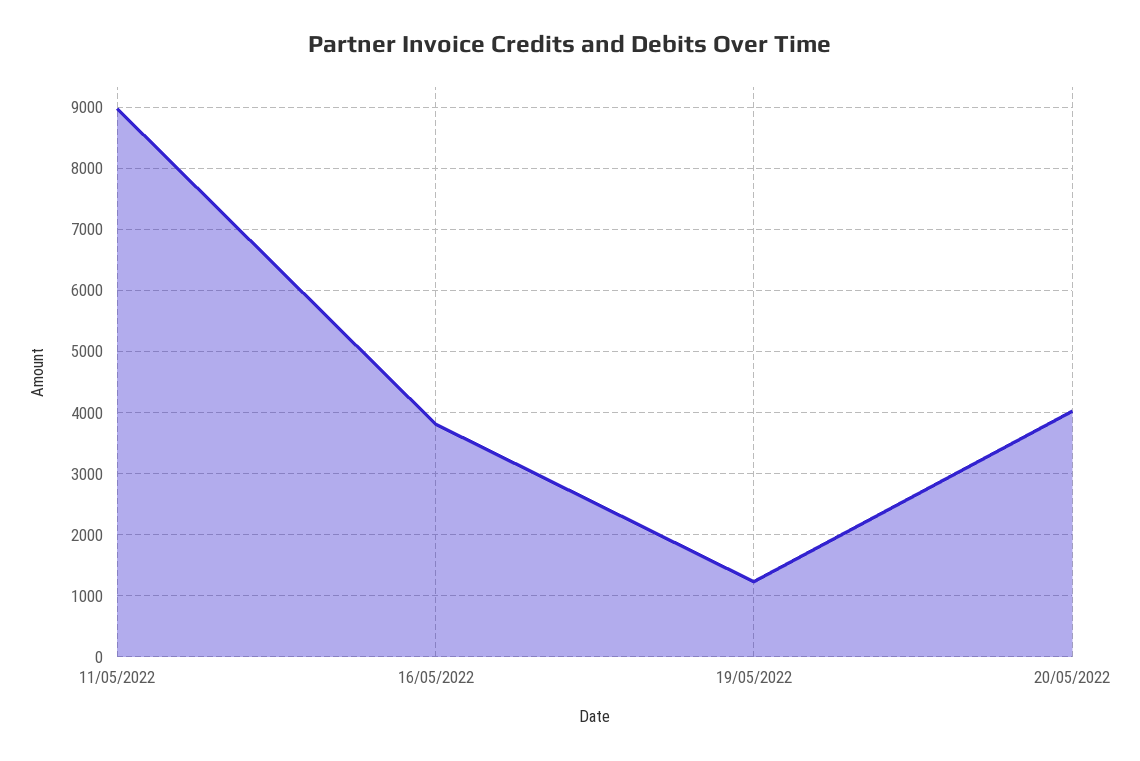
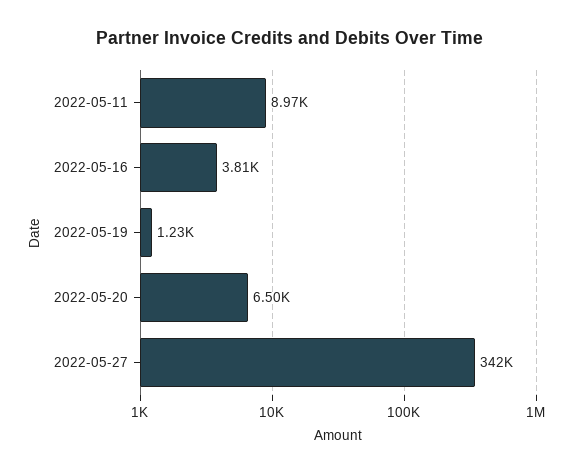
20/05/2022: 4000 -> 6500
2022-05-27: none -> 342000

